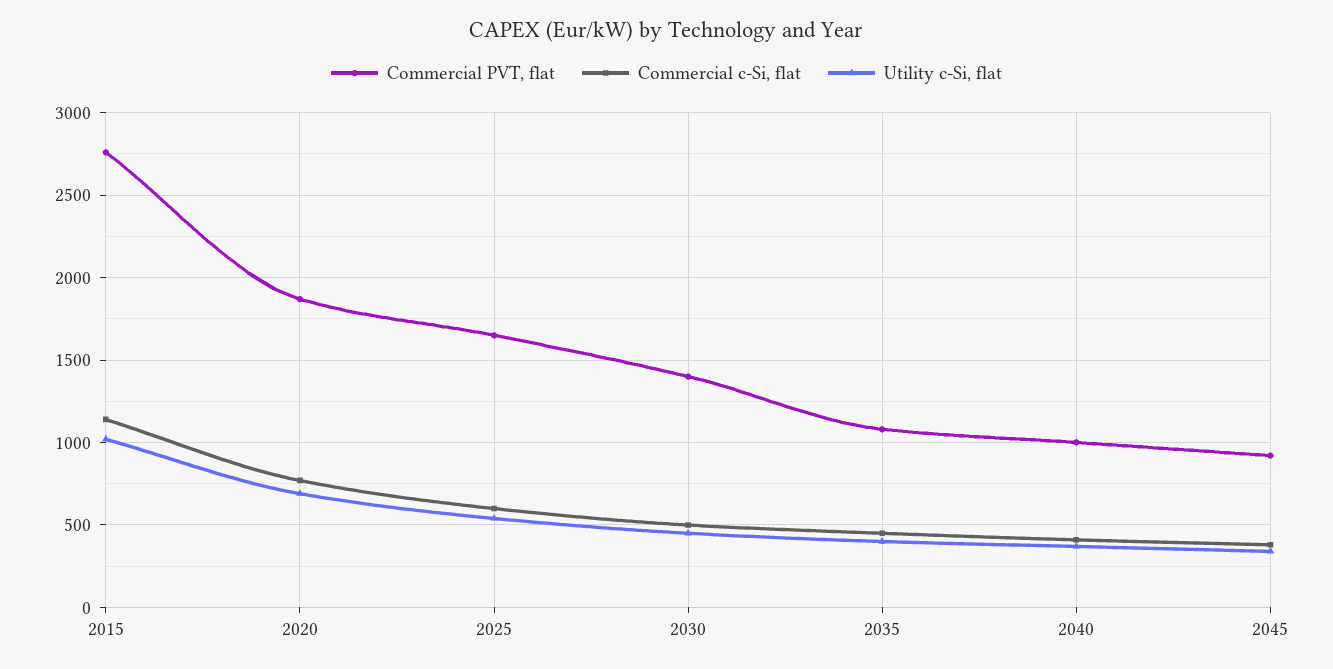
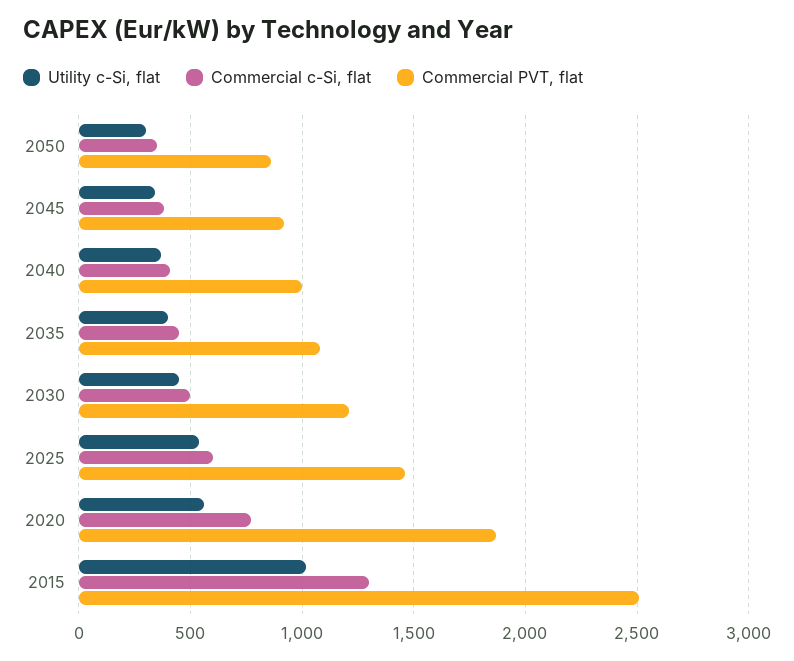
Commercial PVT, flat, 2015: 2750 -> 2500
Commercial c-Si, flat, 2015: 1150 -> 1300
Utility c-Si, flat, 2020: 700 -> 550
Commercial PVT, flat, 2025: 1650 -> 1450
Commercial PVT, flat, 2030: 1400 -> 1200
Utility c-Si, flat, 2050: none -> 300
Commercial c-Si, flat, 2050: none -> 350
Commercial PVT, flat, 2050: none -> 850

